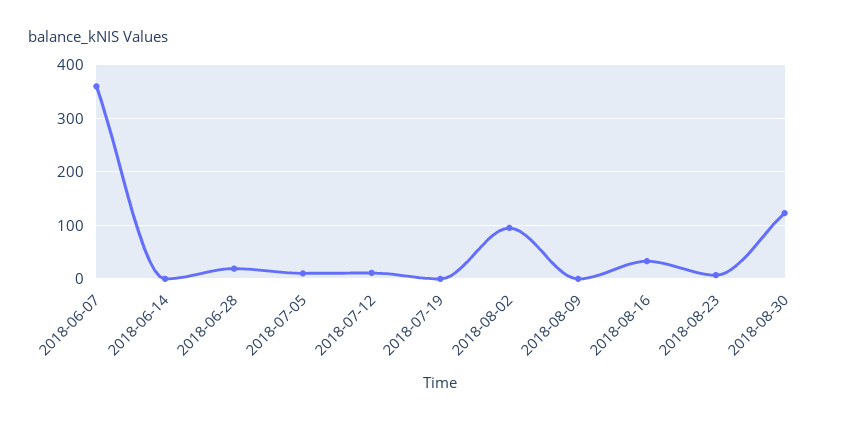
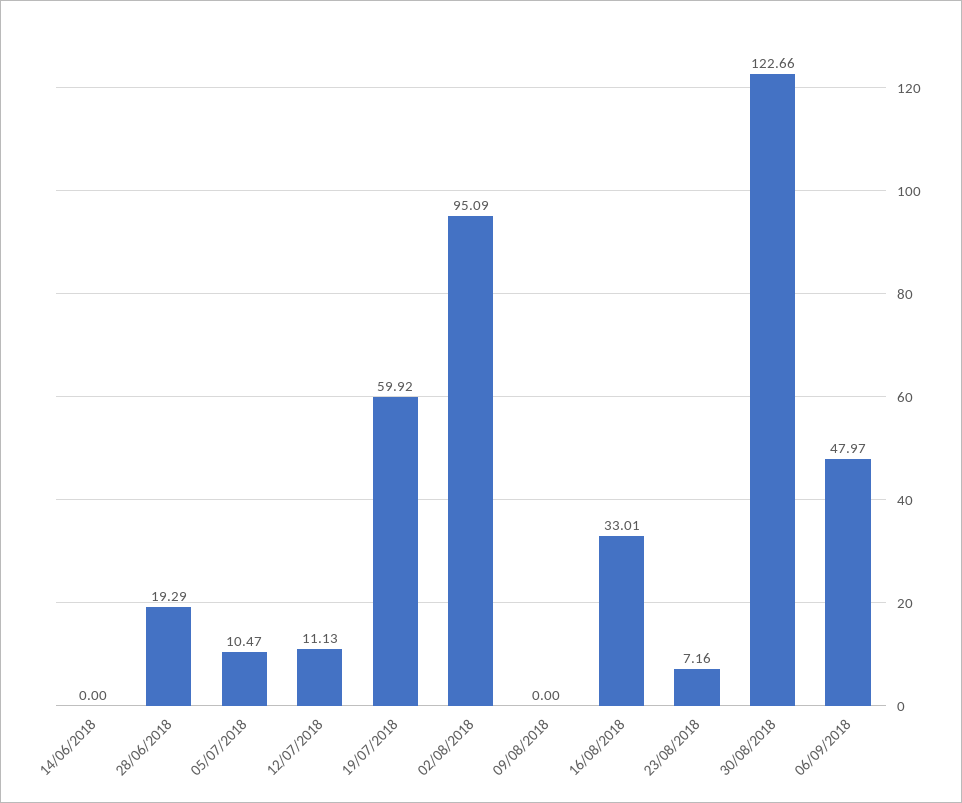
2018-06-07: 360 -> none
2018-07-19: 0 -> 59.92
06/09/2018: none -> 47.97

